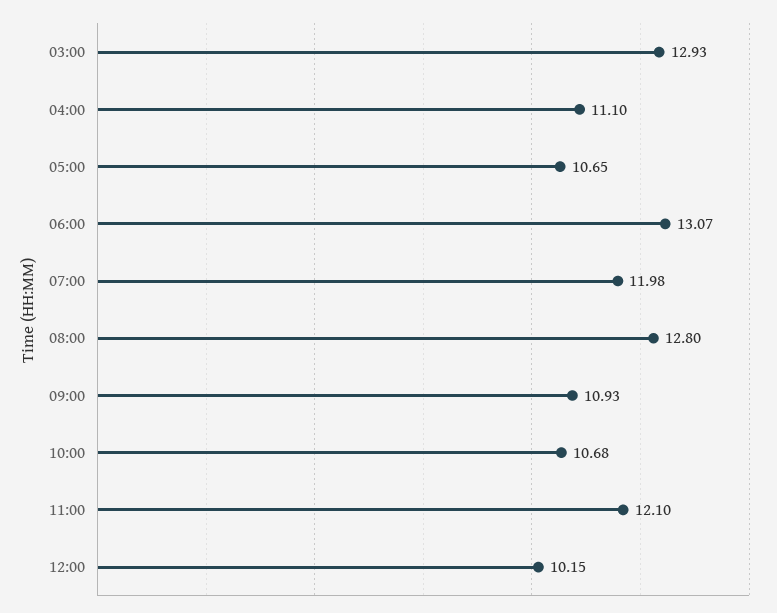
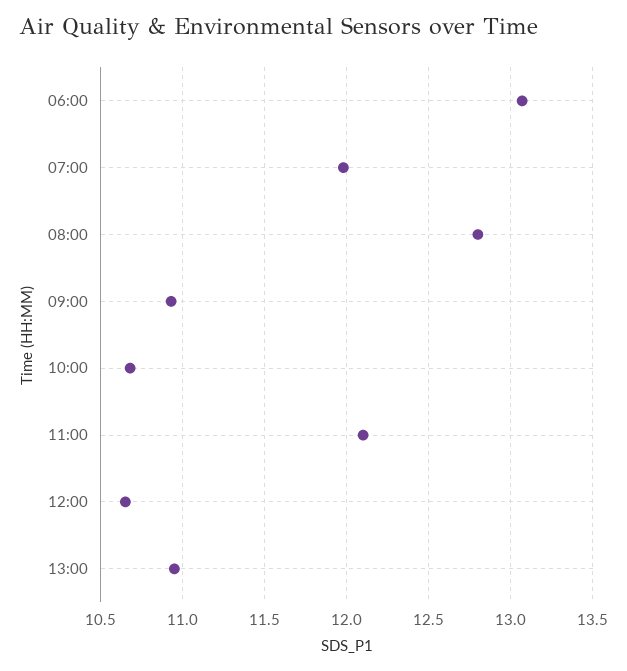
03:00: 12.93 -> none
04:00: 11.1 -> none
05:00: 10.65 -> none
12:00: 10.15 -> 10.65
13:00: none -> 10.95

